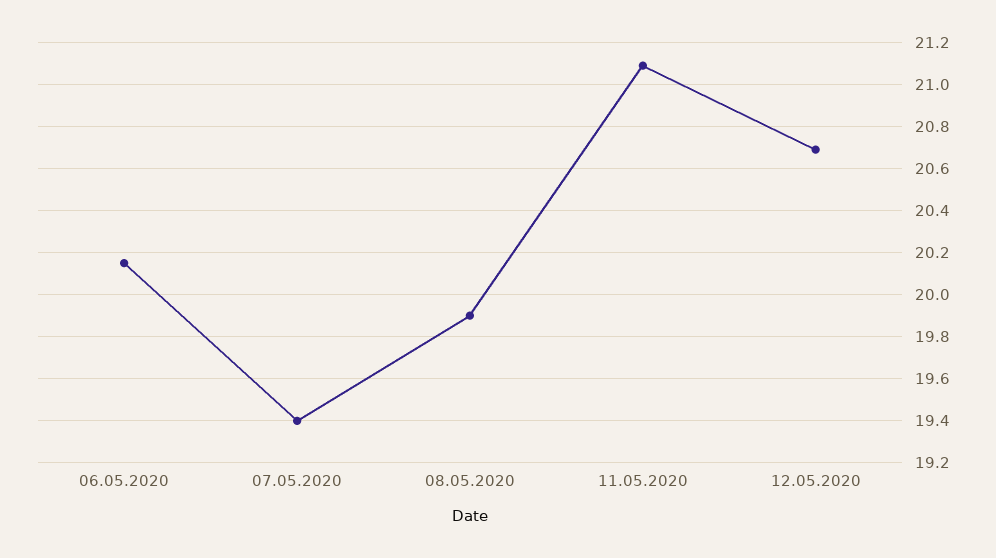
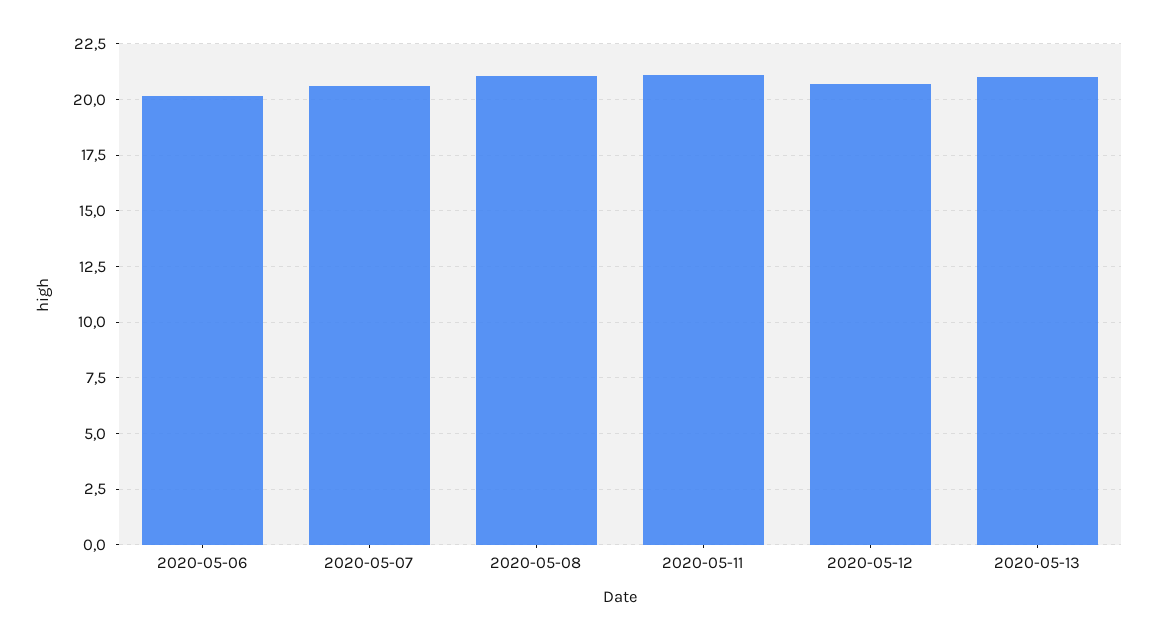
07.05.2020: 19.4 -> 20.5
08.05.2020: 19.9 -> 21
2020-05-13: none -> 21

